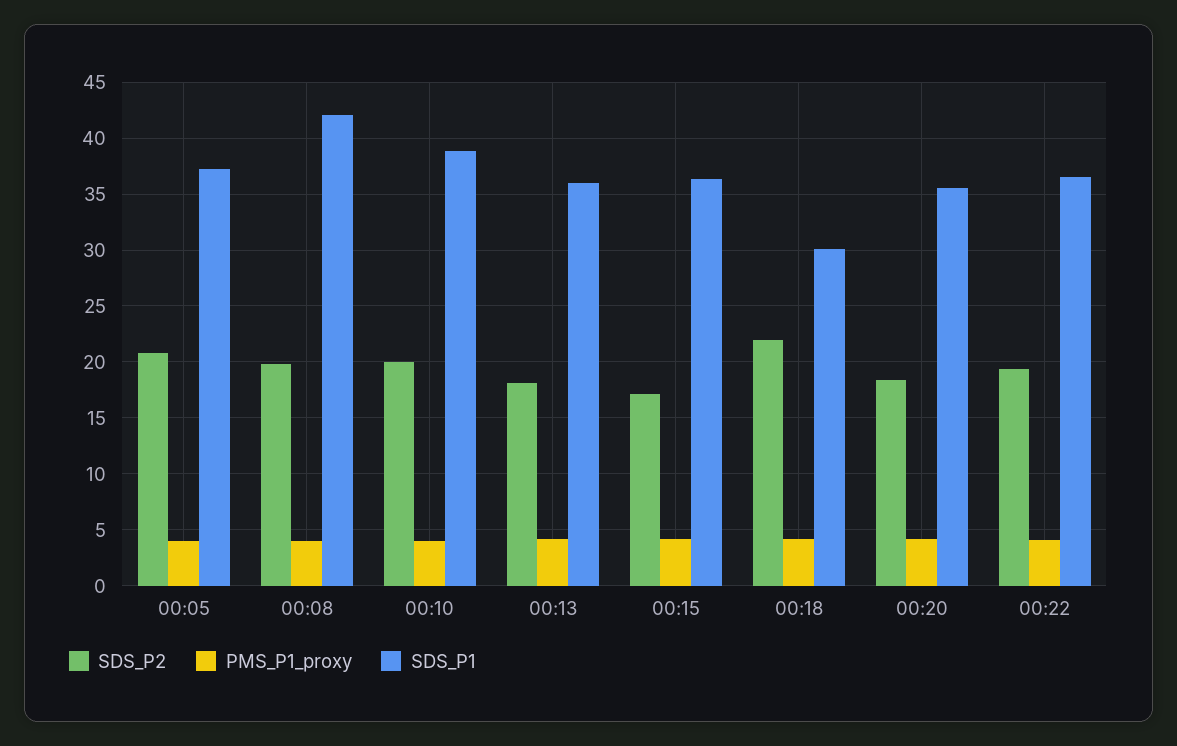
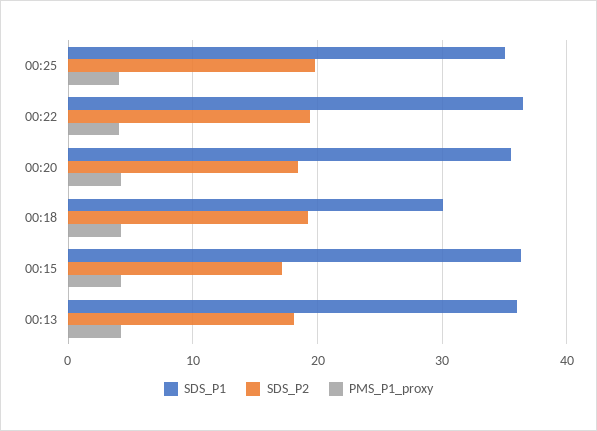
SDS_P2, 00:05: 21 -> none
PMS_P1_proxy, 00:05: 4 -> none
SDS_P1, 00:05: 37 -> none
SDS_P2, 00:08: 20 -> none
PMS_P1_proxy, 00:08: 4 -> none
SDS_P1, 00:08: 42 -> none
SDS_P2, 00:10: 20 -> none
PMS_P1_proxy, 00:10: 4 -> none
SDS_P1, 00:10: 39 -> none
SDS_P2, 00:18: 22 -> 19
SDS_P1, 00:25: none -> 35
SDS_P2, 00:25: none -> 20
PMS_P1_proxy, 00:25: none -> 4

